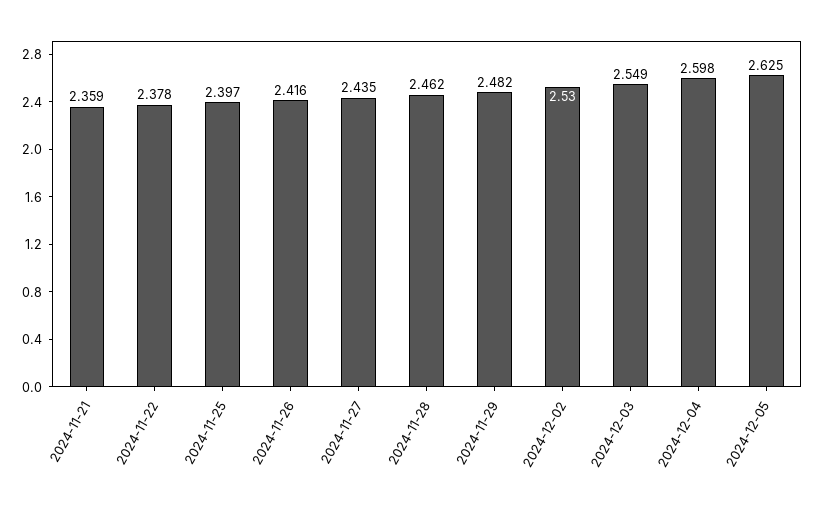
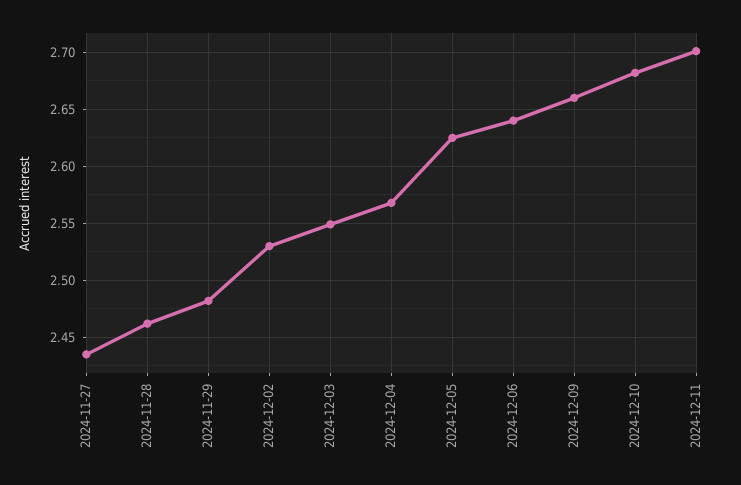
2024-11-21: 2.359 -> none
2024-11-22: 2.378 -> none
2024-11-25: 2.397 -> none
2024-11-26: 2.416 -> none
2024-12-04: 2.598 -> 2.57
2024-12-06: none -> 2.64
2024-12-09: none -> 2.66
2024-12-10: none -> 2.68
2024-12-11: none -> 2.7

